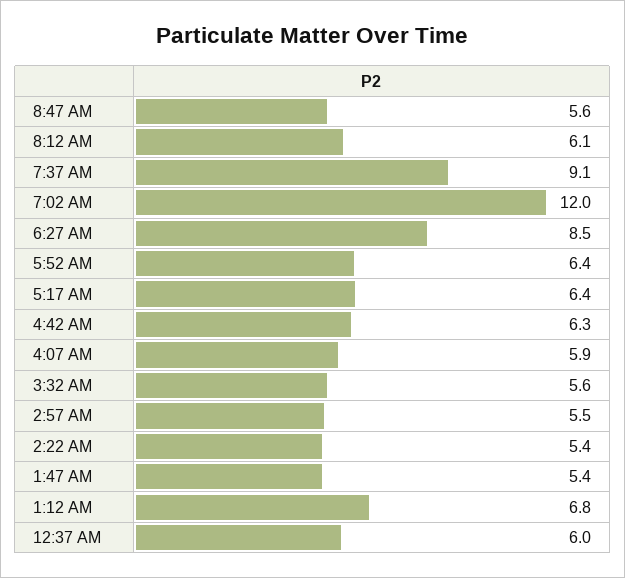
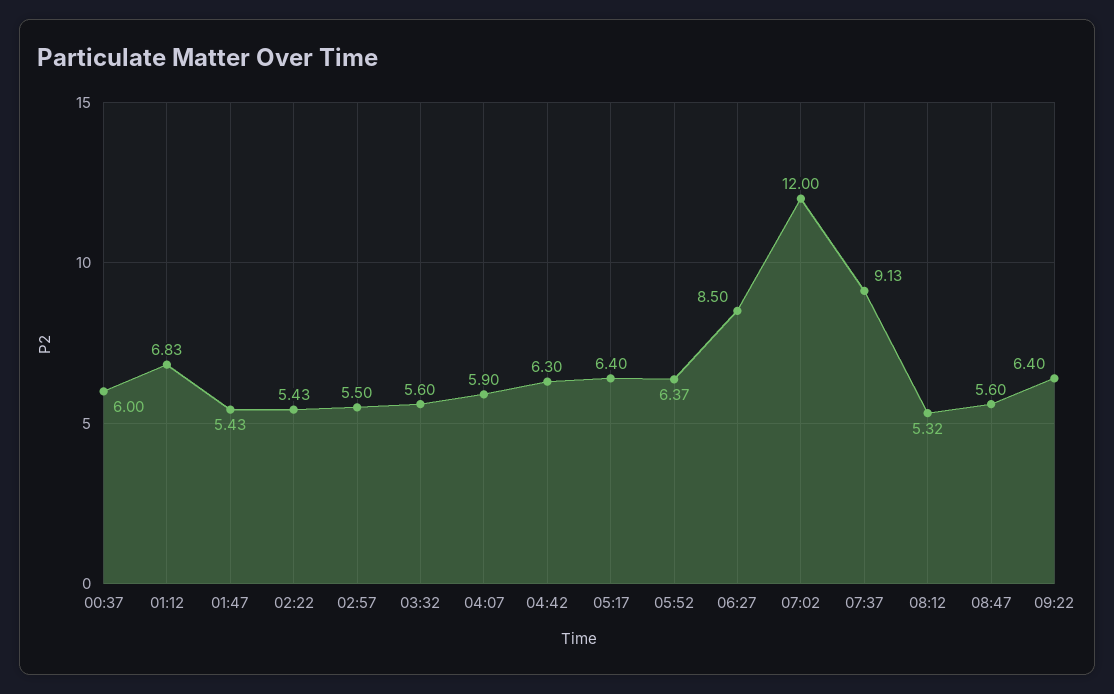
8:12 AM: 6.1 -> 5.32
09:22: none -> 6.4

